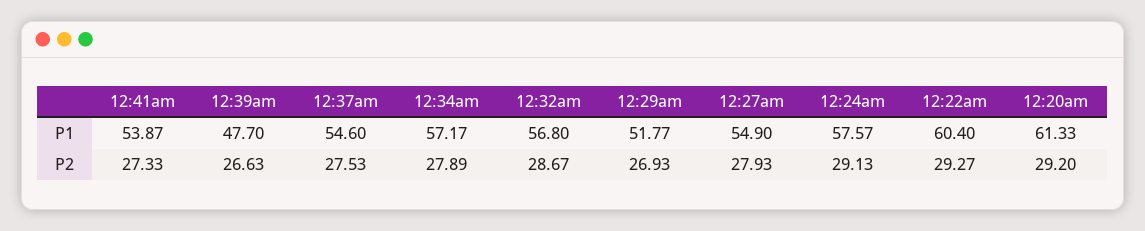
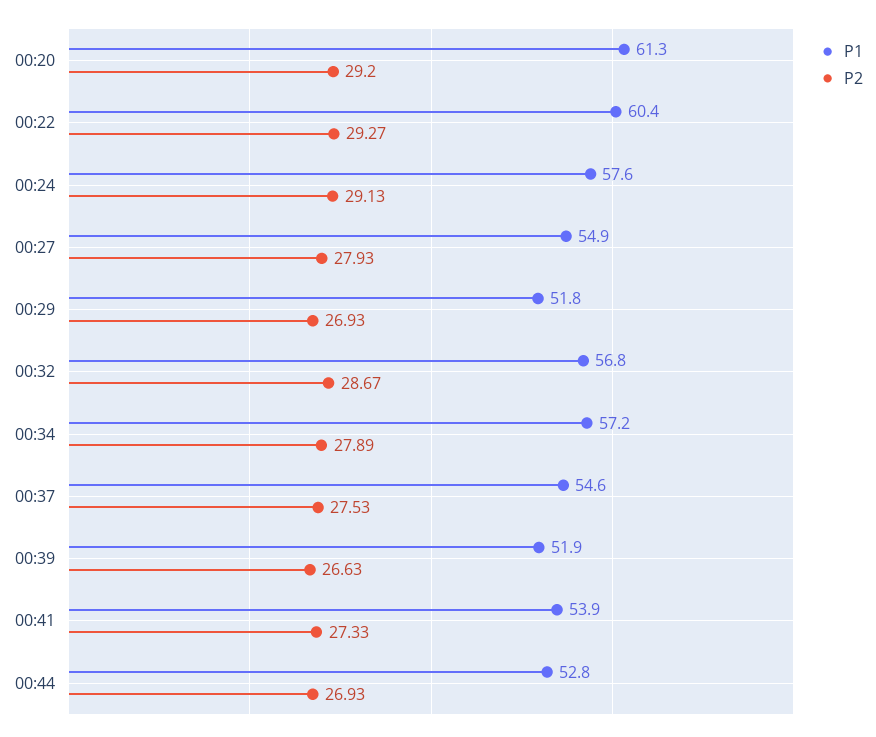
P1, 12:39am: 47.7 -> 51.9
P1, 00:44: none -> 52.8
P2, 00:44: none -> 26.93

